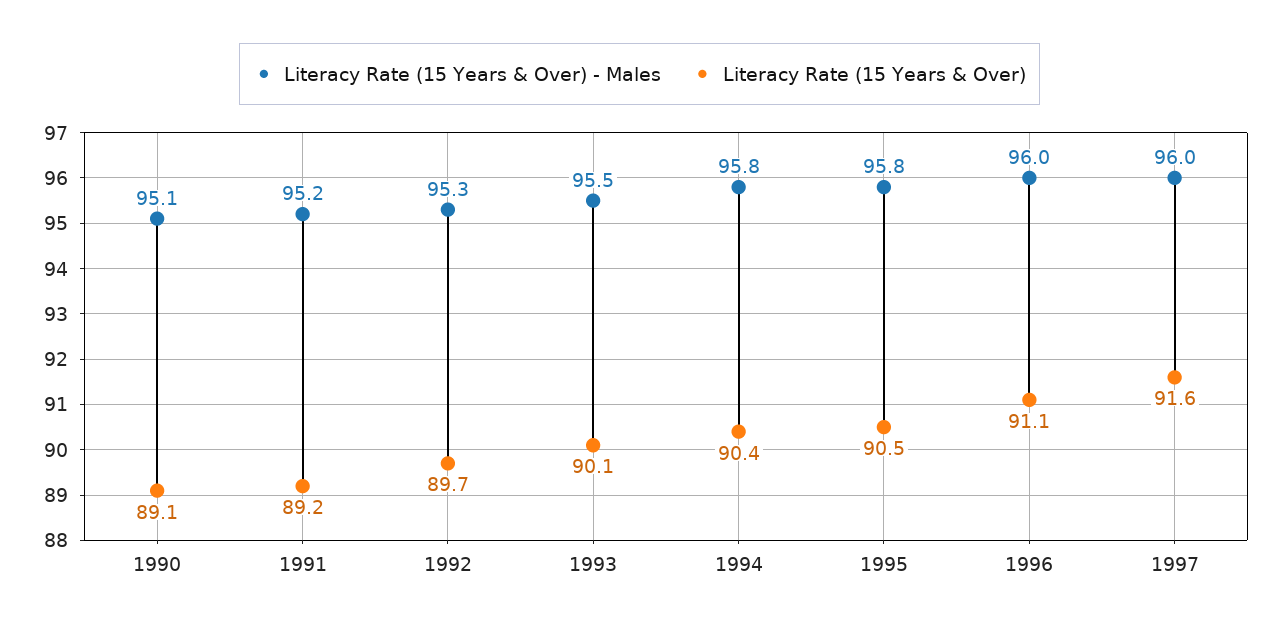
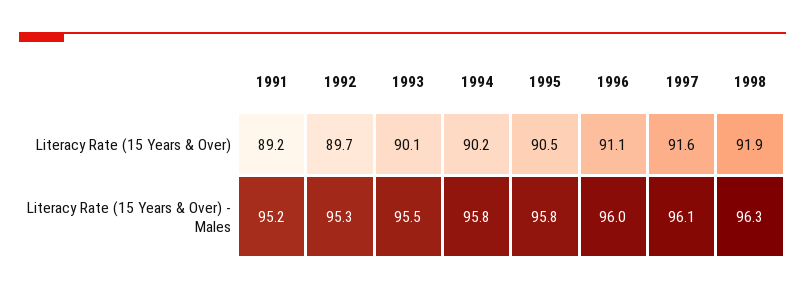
Literacy Rate (15 Years & Over) - Males, 1990: 95.1 -> none
Literacy Rate (15 Years & Over), 1990: 89.1 -> none
Literacy Rate (15 Years & Over), 1994: 90.4 -> 90.2
Literacy Rate (15 Years & Over) - Males, 1997: 96 -> 96.1
Literacy Rate (15 Years & Over), 1998: none -> 91.9
Literacy Rate (15 Years & Over) - Males, 1998: none -> 96.3

